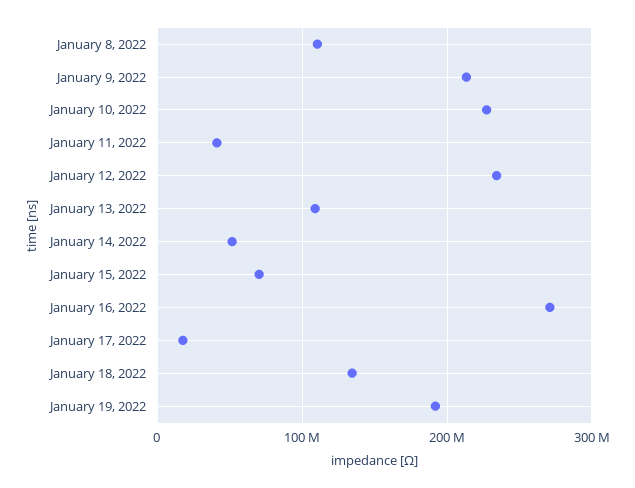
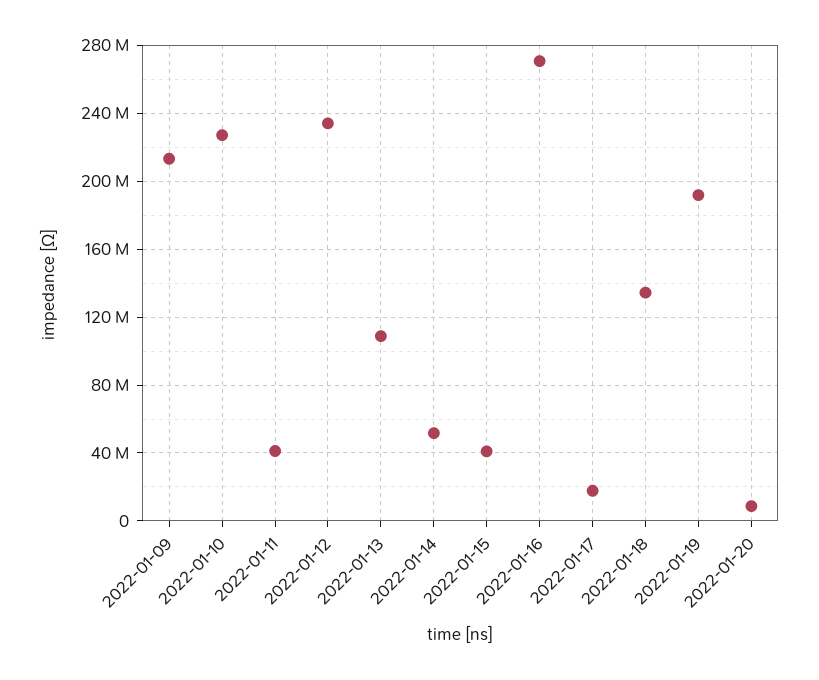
January 8, 2022: 110000000 -> none
January 15, 2022: 70000000 -> 40000000
2022-01-20: none -> 10000000

